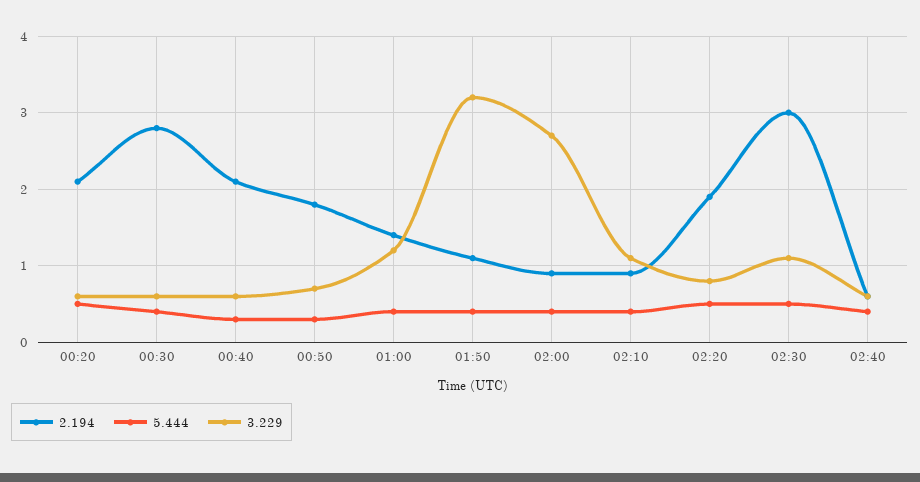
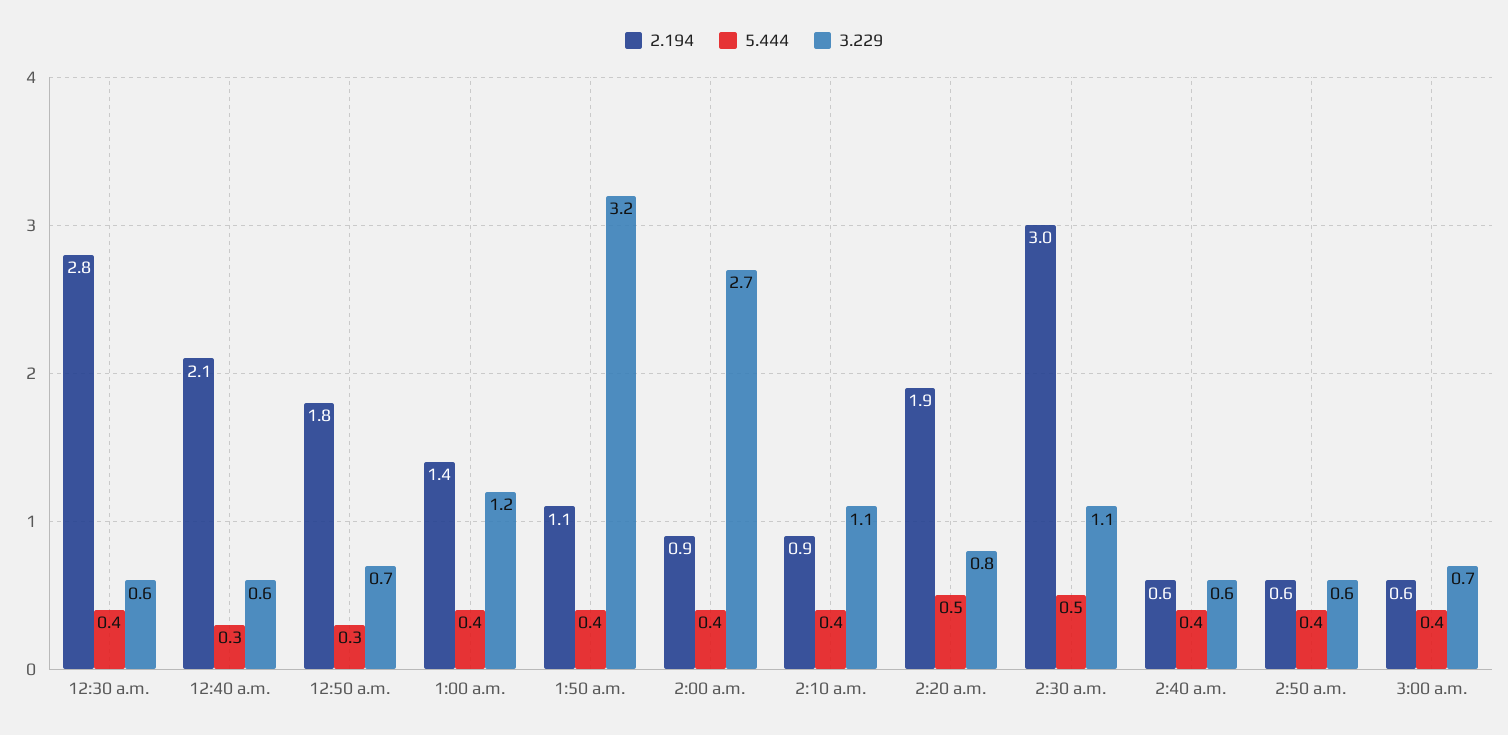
2.194, 00:20: 2.1 -> none
5.444, 00:20: 0.5 -> none
3.229, 00:20: 0.6 -> none
2.194, 2:50 a.m.: none -> 0.6
5.444, 2:50 a.m.: none -> 0.4
3.229, 2:50 a.m.: none -> 0.6
2.194, 3:00 a.m.: none -> 0.6
5.444, 3:00 a.m.: none -> 0.4
3.229, 3:00 a.m.: none -> 0.7

